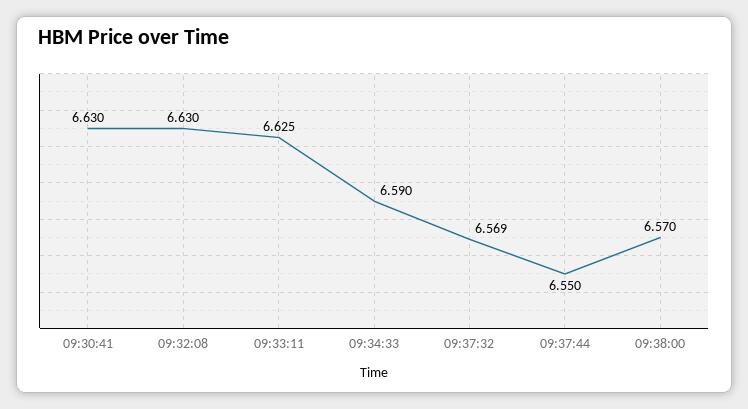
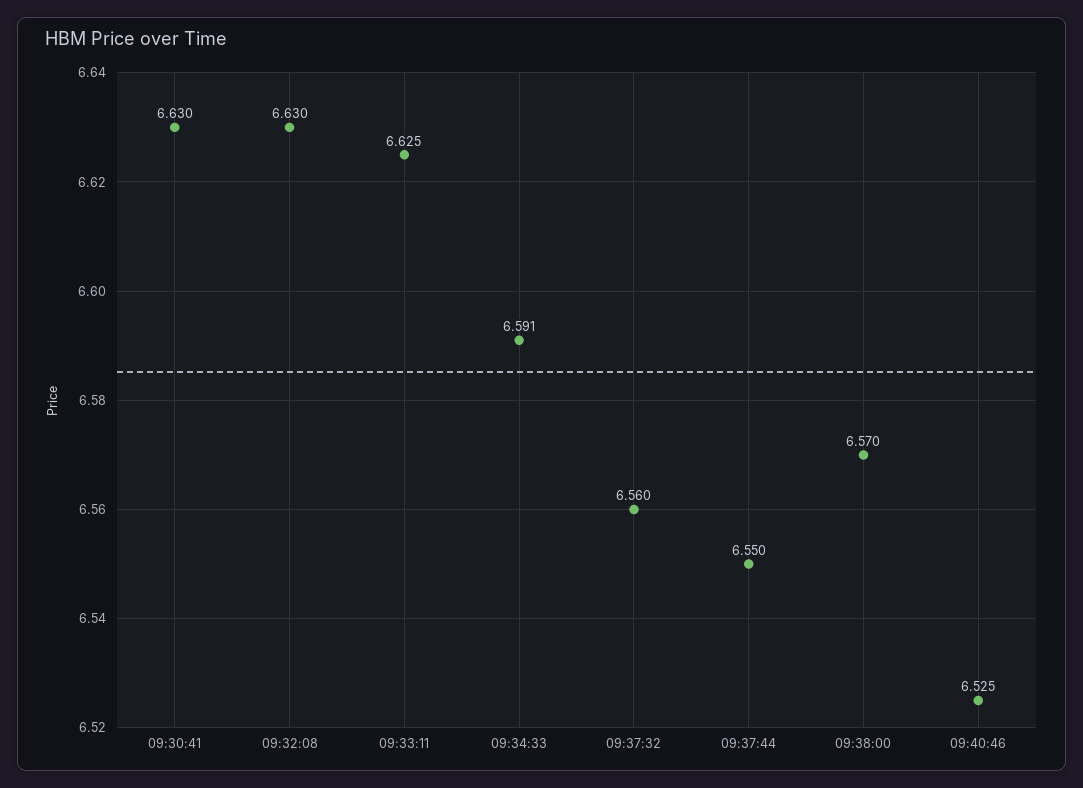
09:34:33: 6.59 -> 6.591
09:37:32: 6.569 -> 6.56
09:40:46: none -> 6.525

